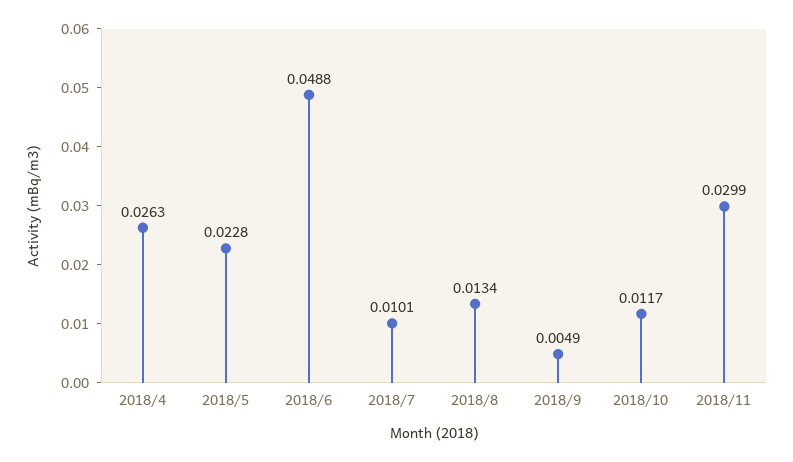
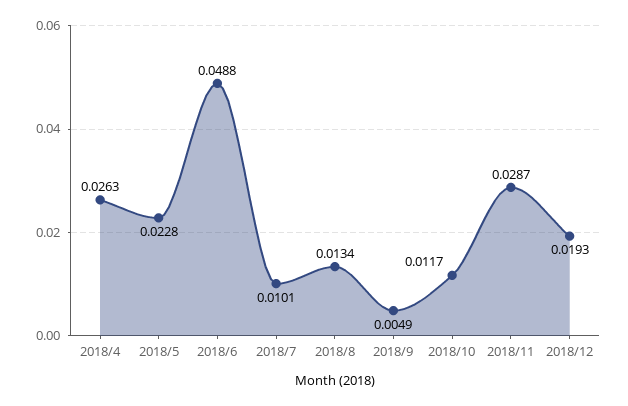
2018/11: 0.0299 -> 0.0287
2018/12: none -> 0.0193

